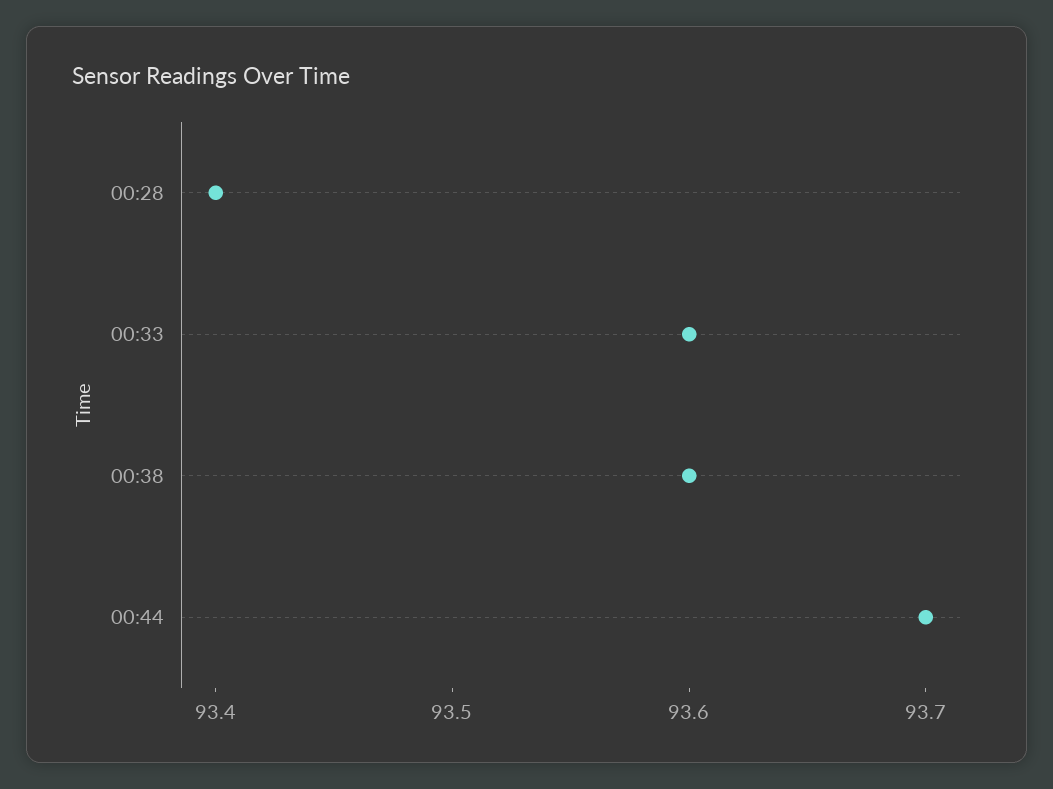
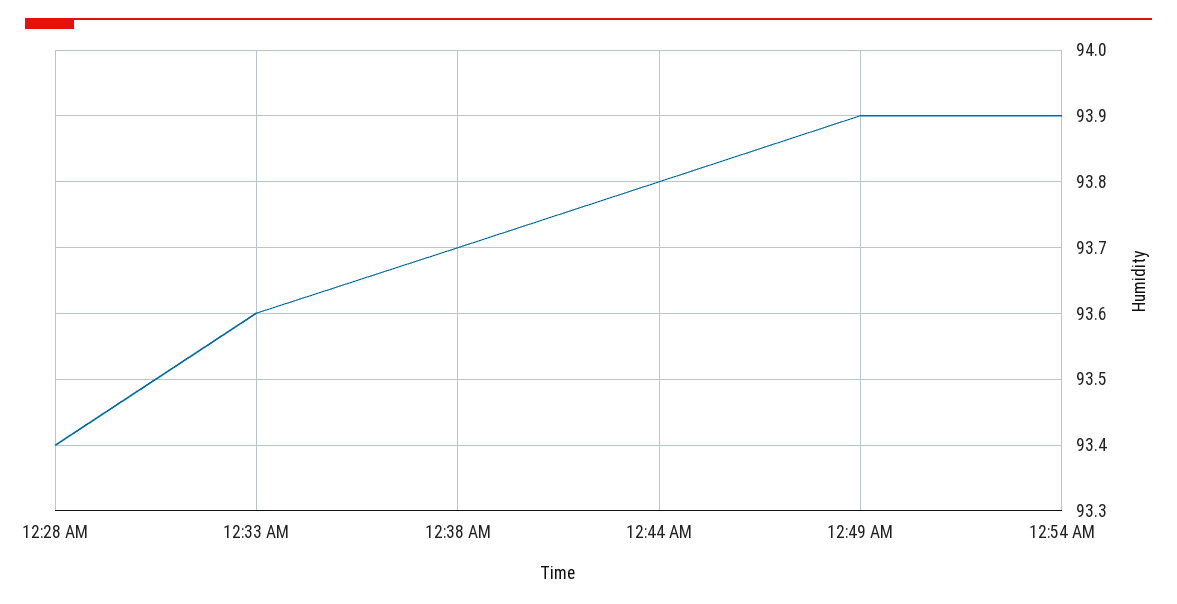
00:38: 93.6 -> 93.7
00:44: 93.7 -> 93.8
12:49 AM: none -> 93.9
12:54 AM: none -> 93.9

